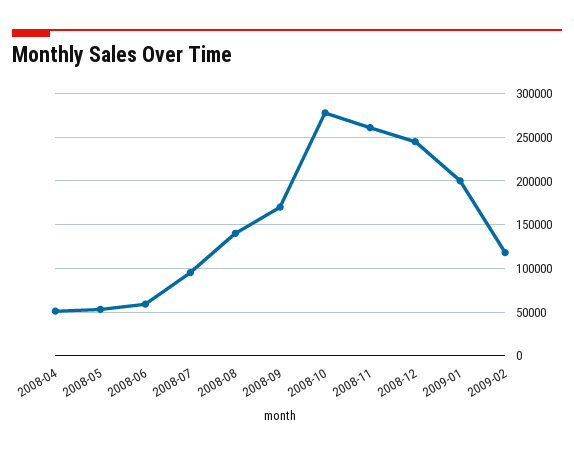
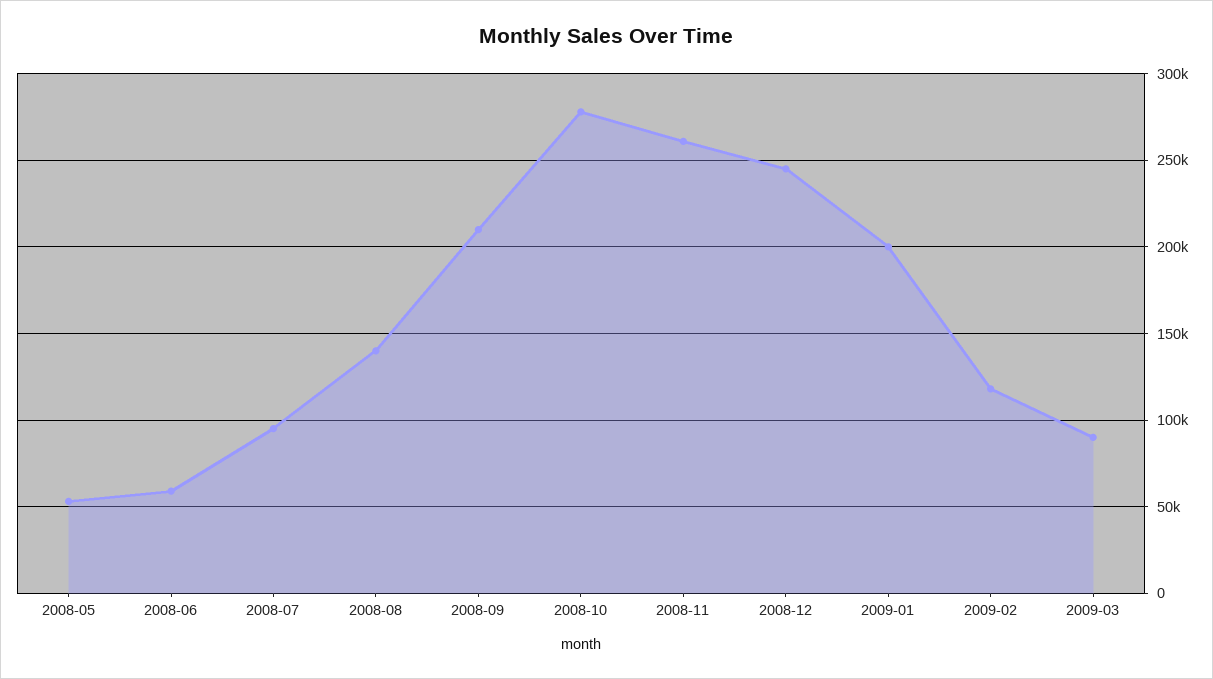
2008-04: 50000 -> none
2008-09: 170000 -> 210000
2009-03: none -> 90000

